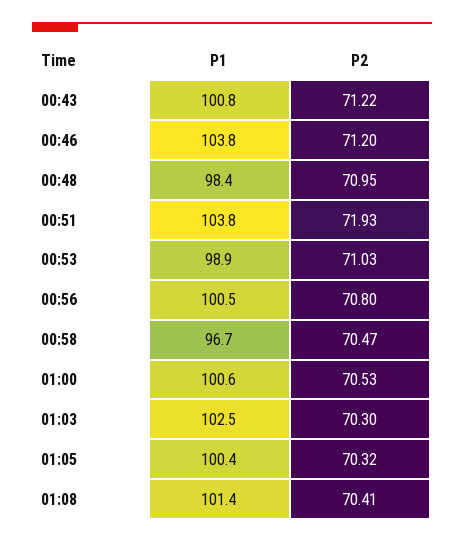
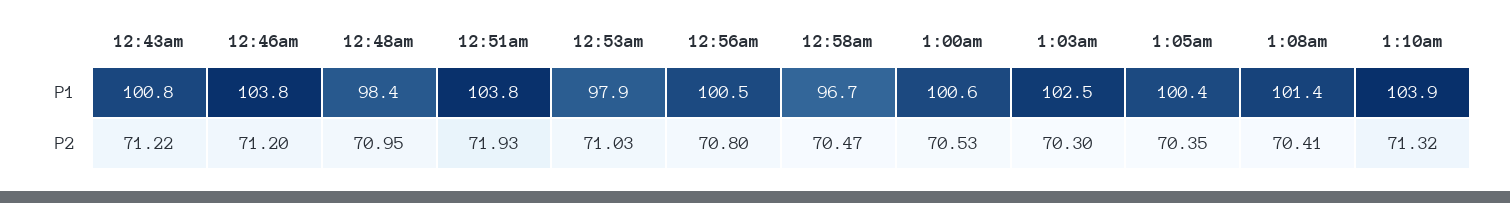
P1, 00:53: 98.9 -> 97.9
P2, 01:05: 70.32 -> 70.35
P1, 1:10am: none -> 103.9
P2, 1:10am: none -> 71.32

